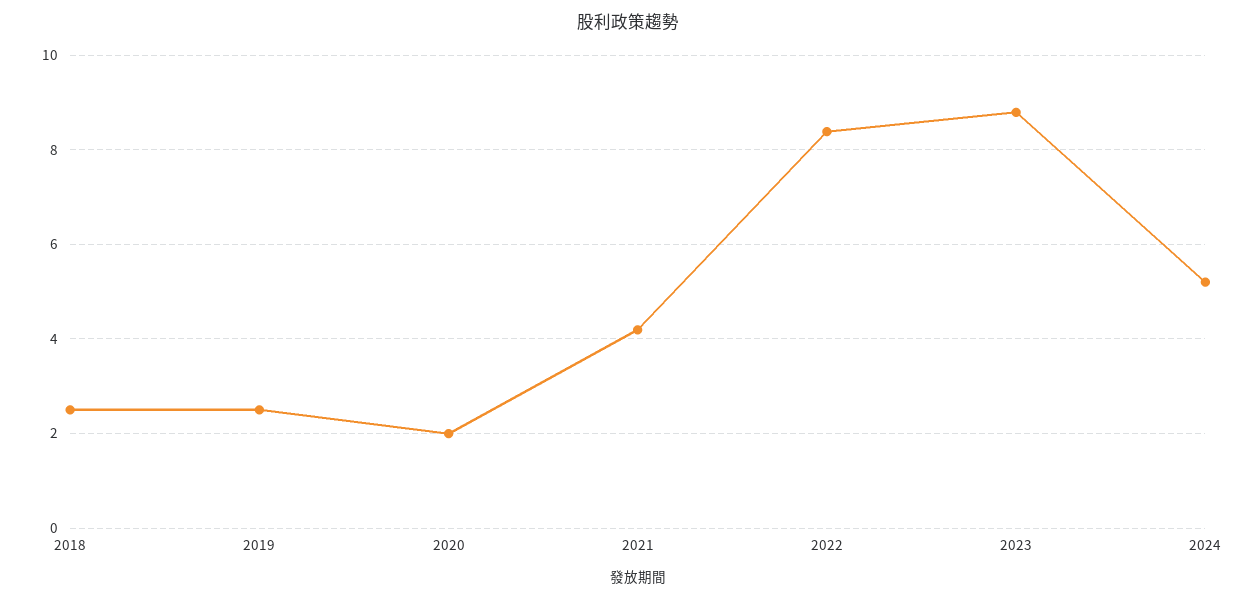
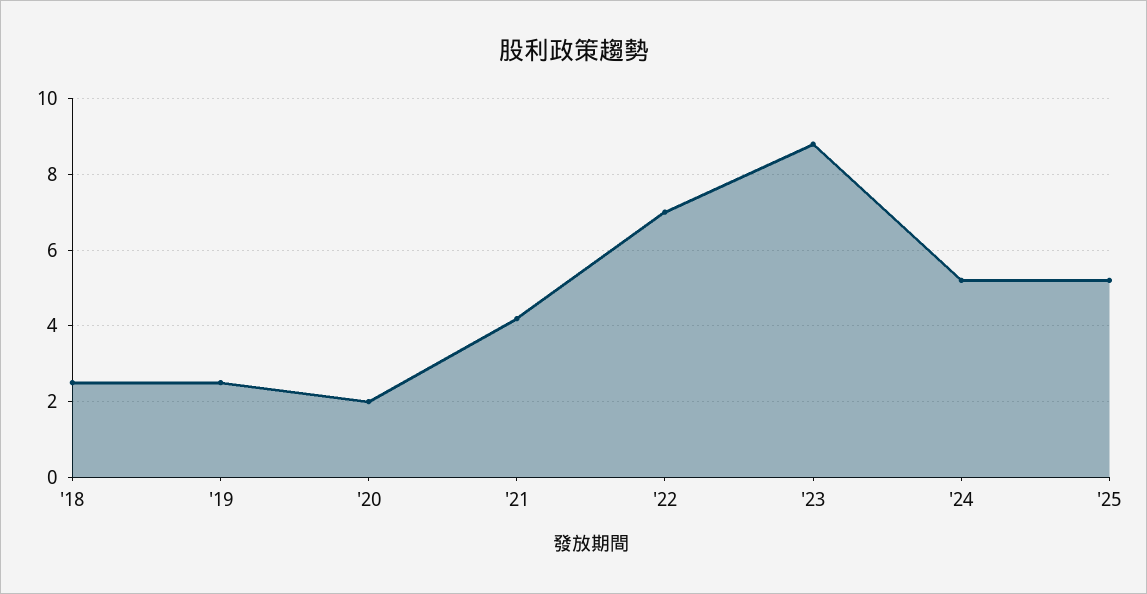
2022: 8.4 -> 7
'25: none -> 5.2

